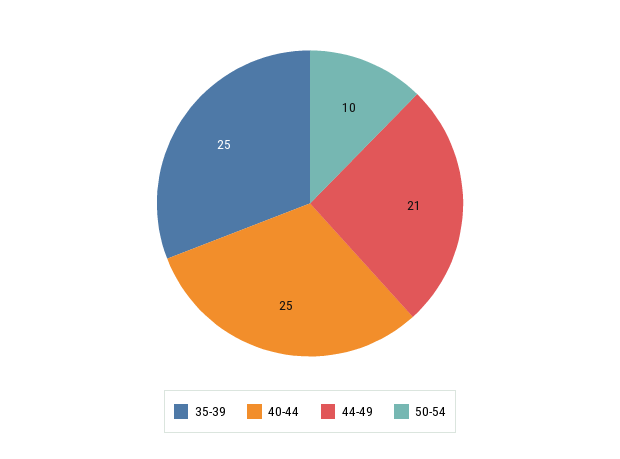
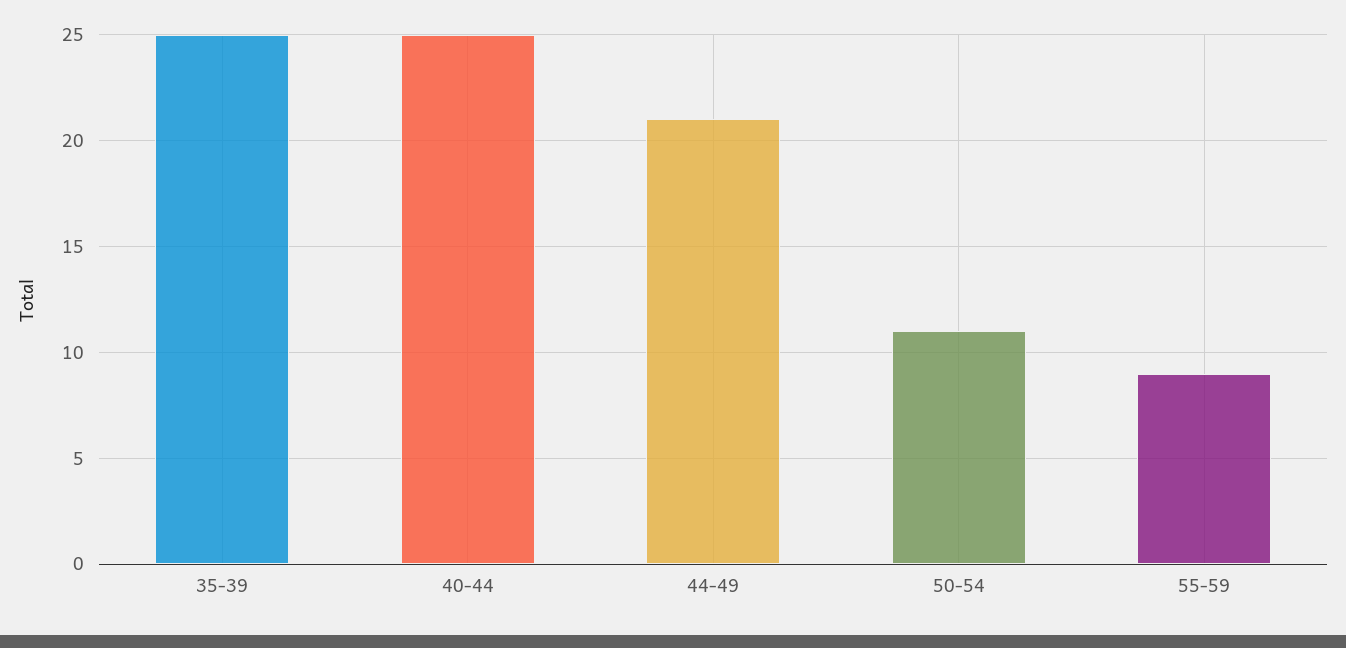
50-54: 10 -> 11
55-59: none -> 9

